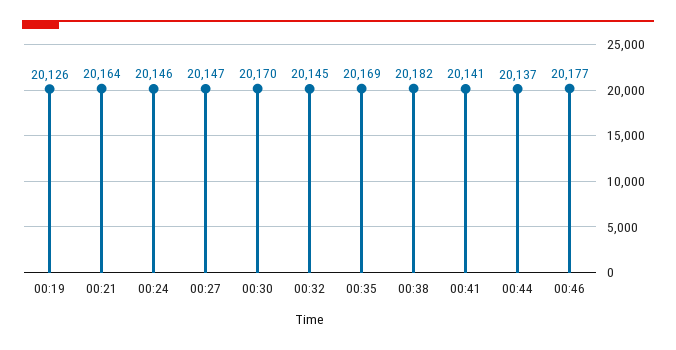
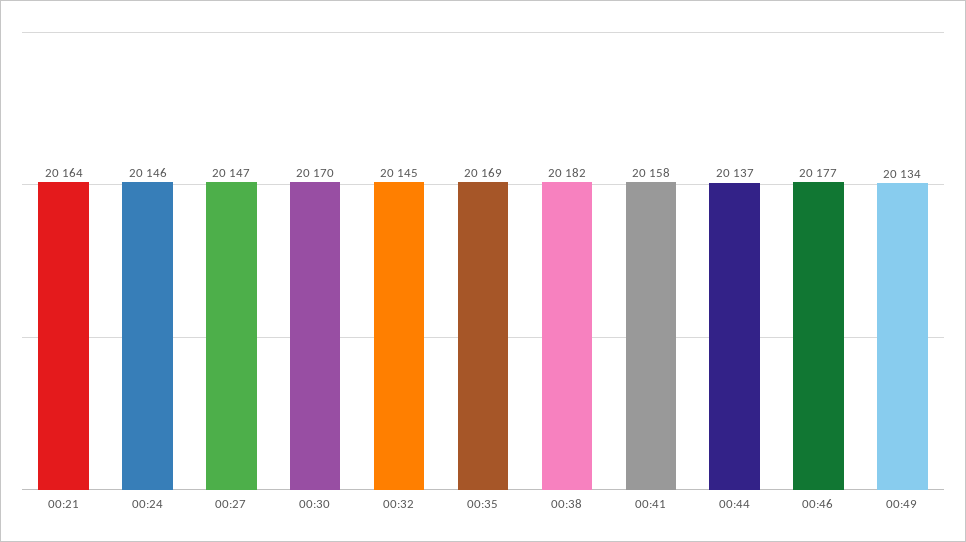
00:19: 20126 -> none
00:41: 20141 -> 20158
00:49: none -> 20134

